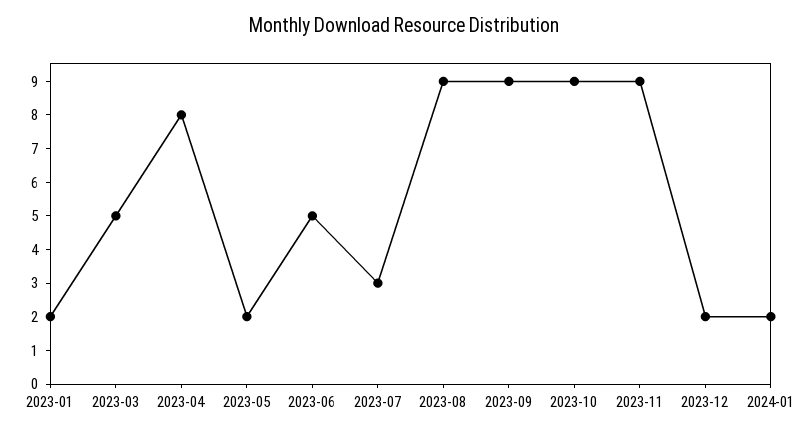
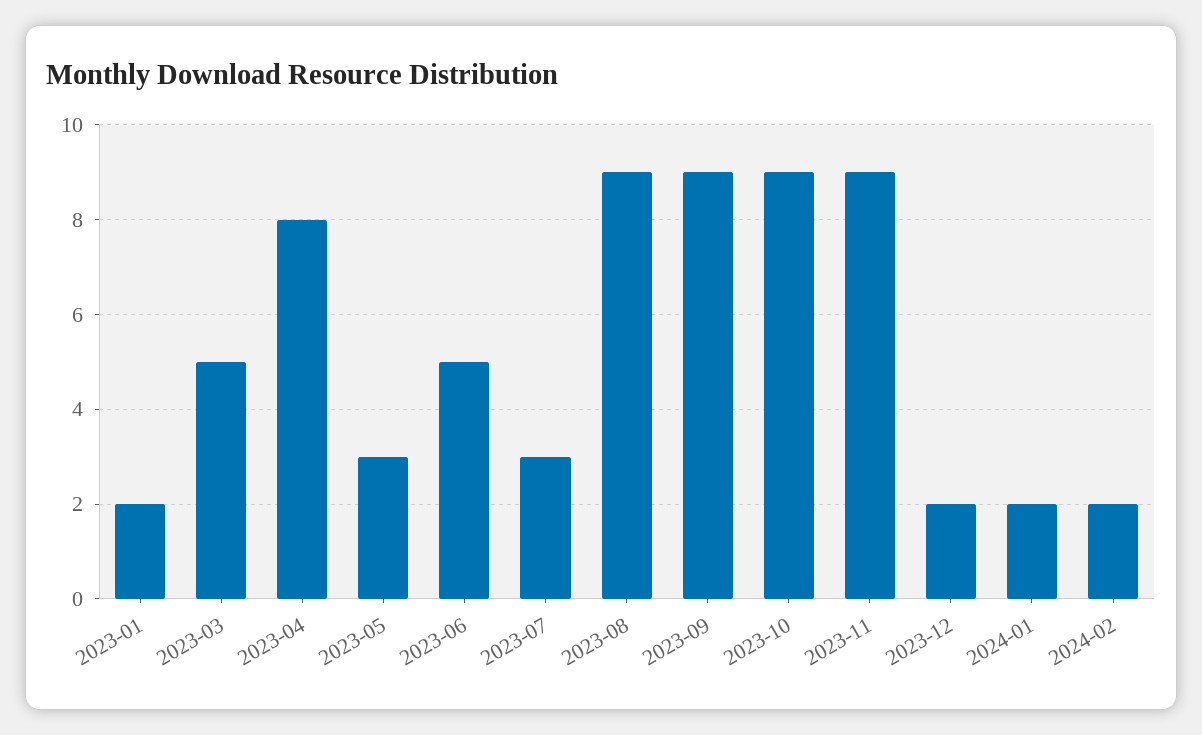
2023-05: 2 -> 3
2024-02: none -> 2

